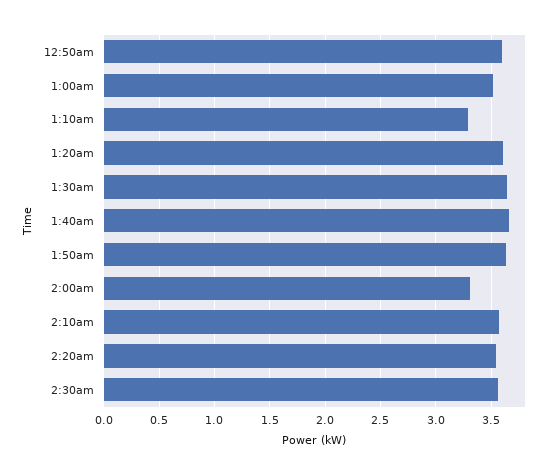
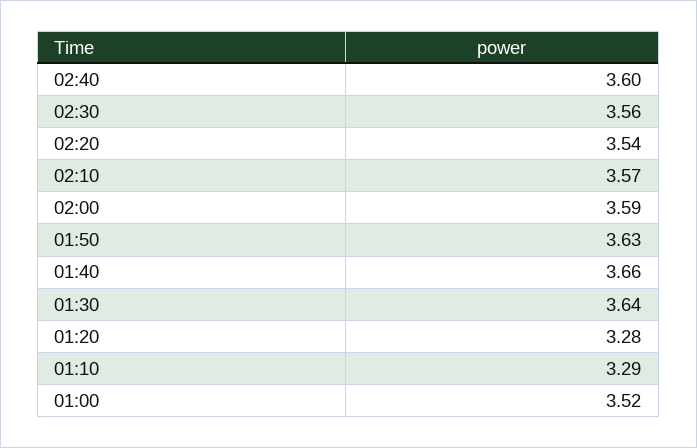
12:50am: 3.6 -> none
1:20am: 3.6 -> 3.28
2:00am: 3.3 -> 3.59
02:40: none -> 3.6

